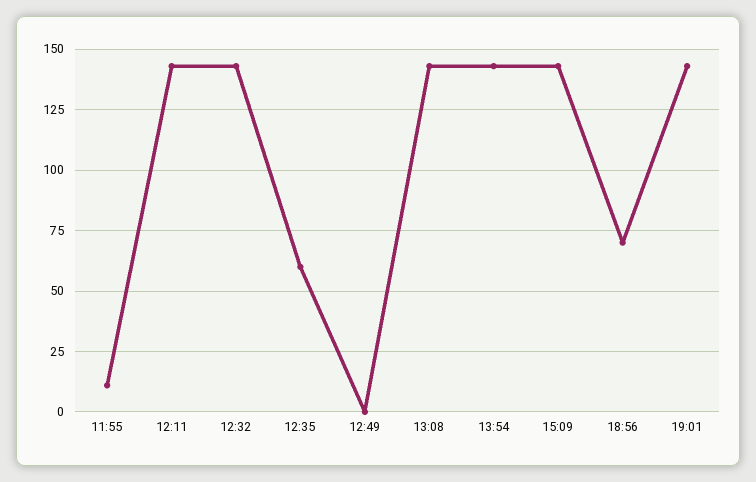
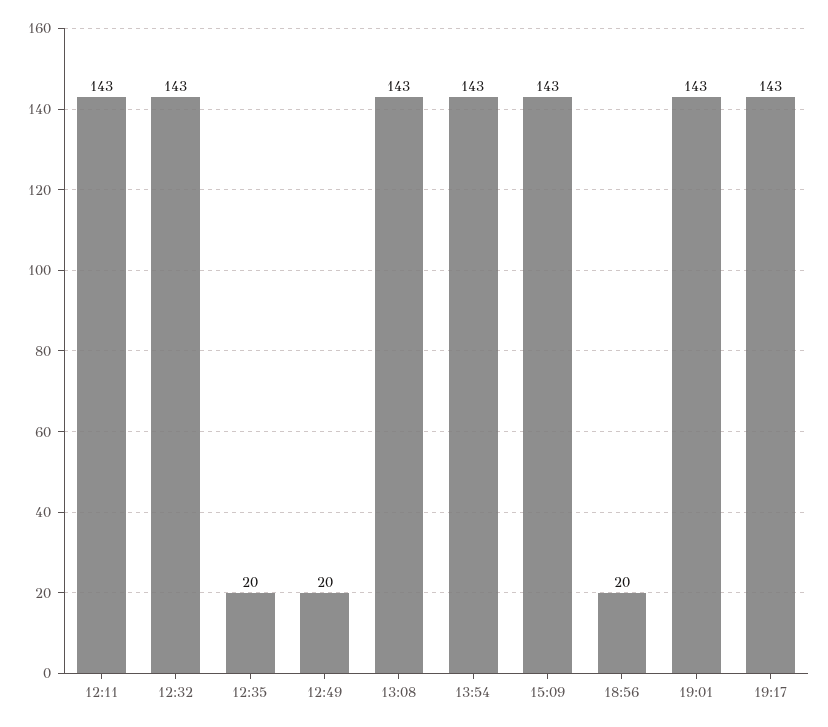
11:55: 10 -> none
12:35: 60 -> 20
12:49: 0 -> 20
18:56: 70 -> 20
19:17: none -> 143

